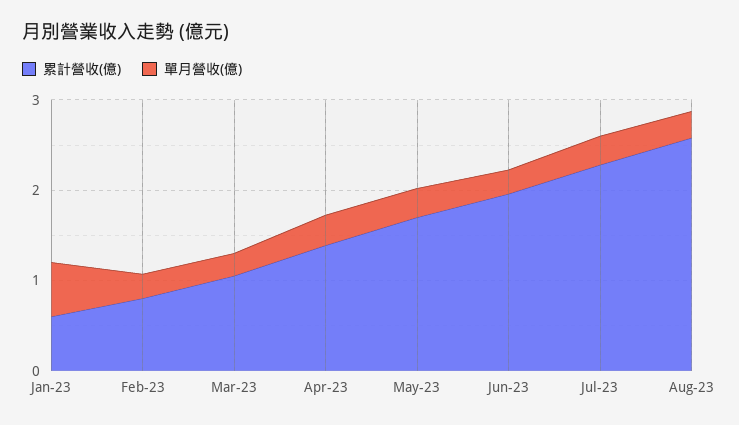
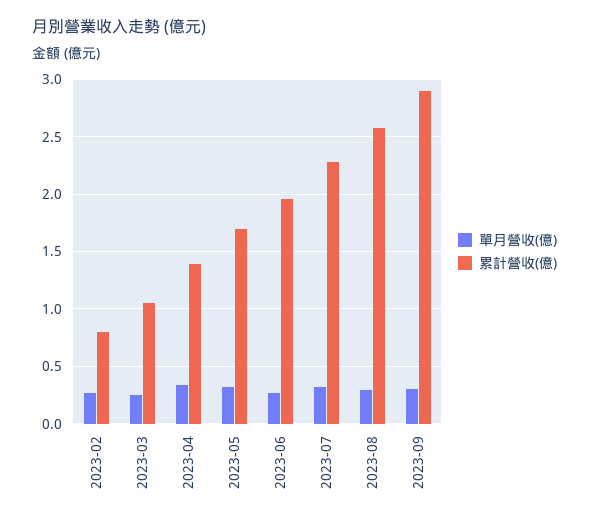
累計營收(億), Jan-23: 0.6 -> none
單月營收(億), Jan-23: 0.6 -> none
單月營收(億), 2023-09: none -> 0.3
累計營收(億), 2023-09: none -> 2.9

